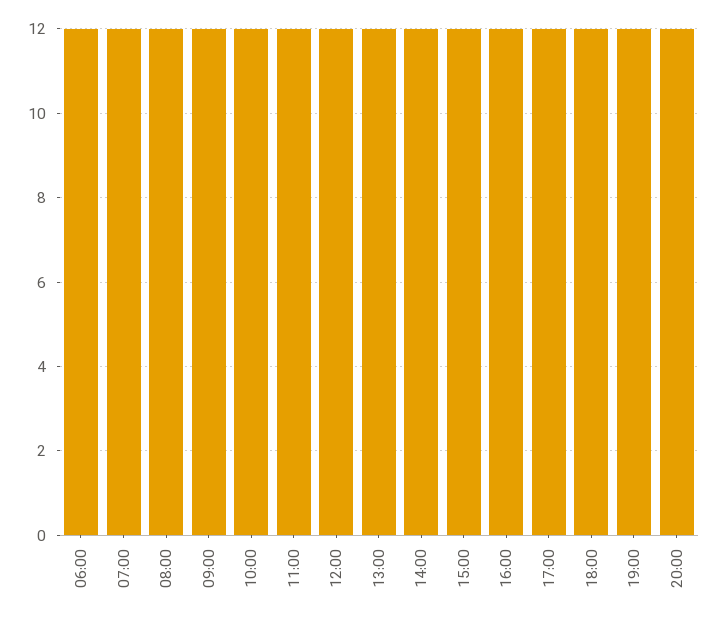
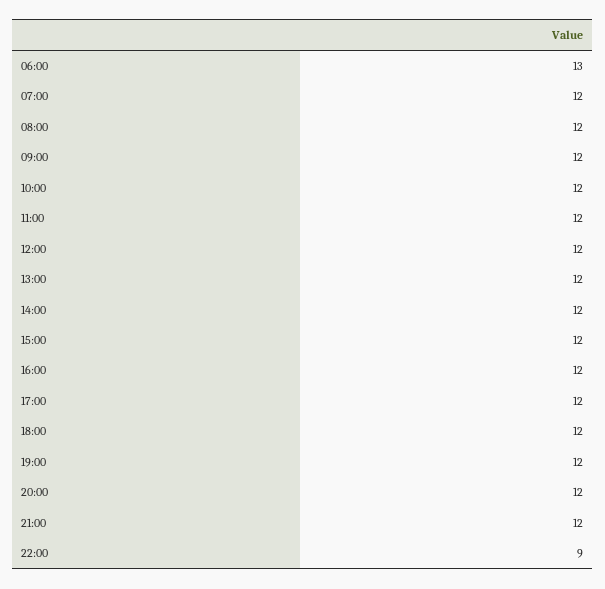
06:00: 12 -> 13
21:00: none -> 12
22:00: none -> 9

